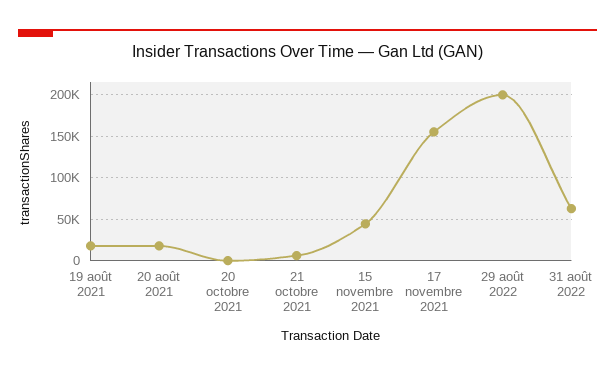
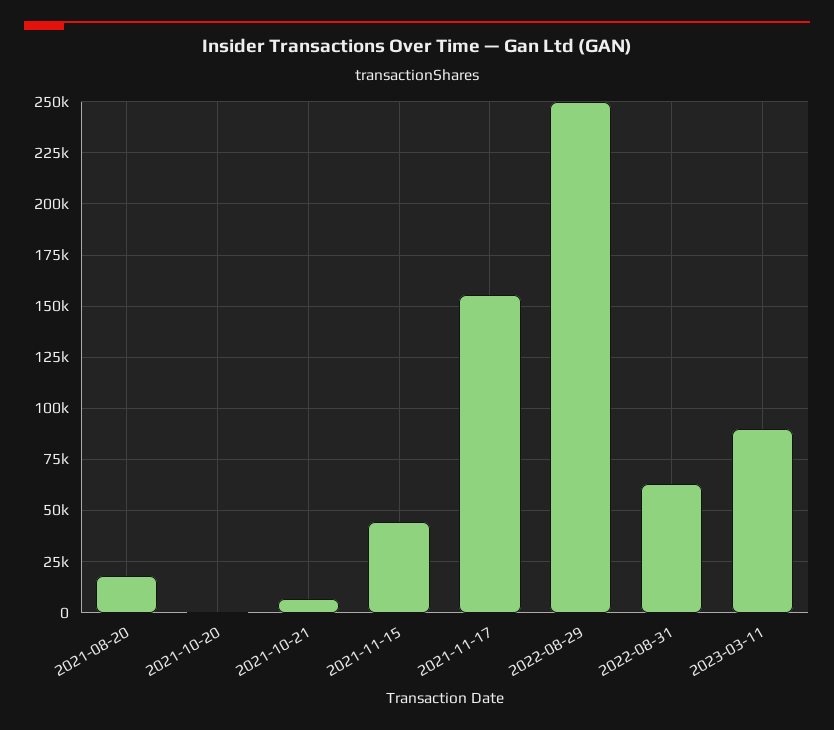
19 août 2021: 20000 -> none
29 août 2022: 200000 -> 250000
2023-03-11: none -> 90000

